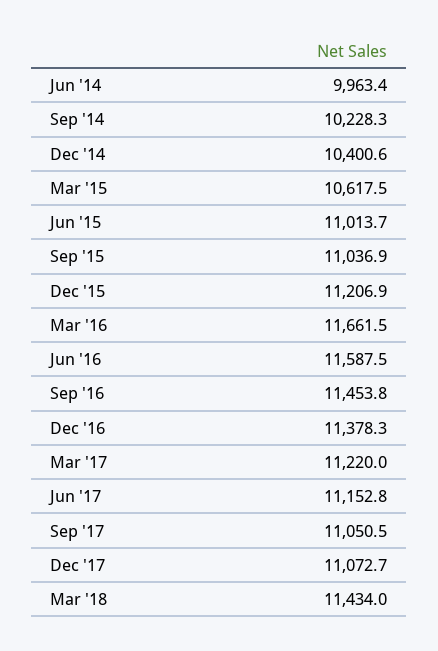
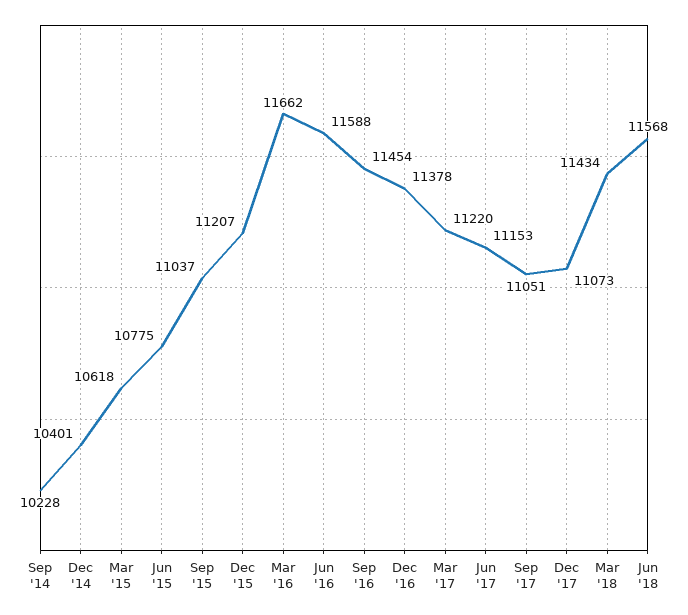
Jun '14: 9963.4 -> none
Jun '15: 11013.7 -> 10775
Jun '18: none -> 11568

